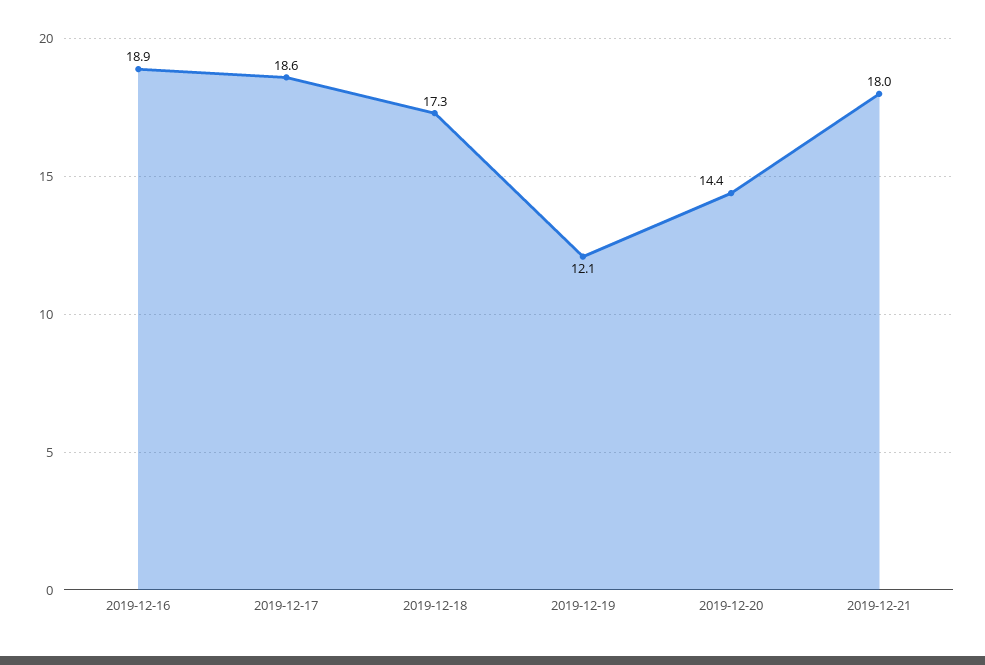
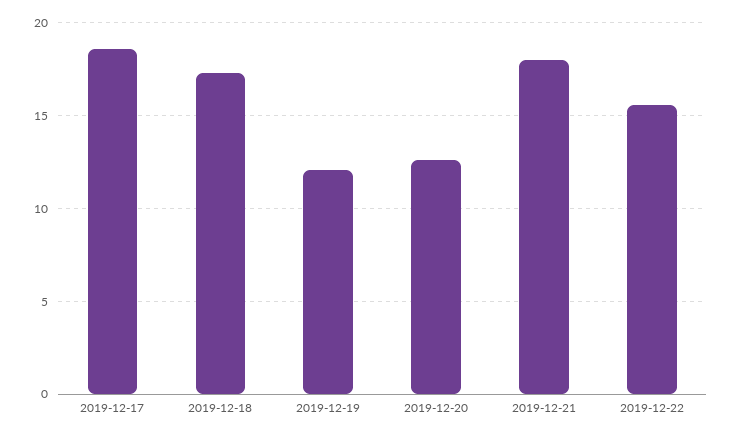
2019-12-16: 18.9 -> none
2019-12-20: 14.4 -> 12.5
2019-12-22: none -> 15.5

